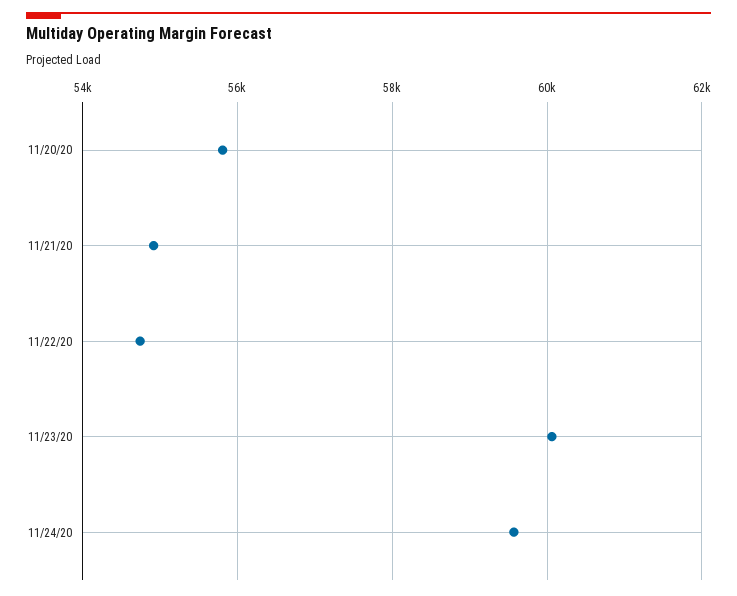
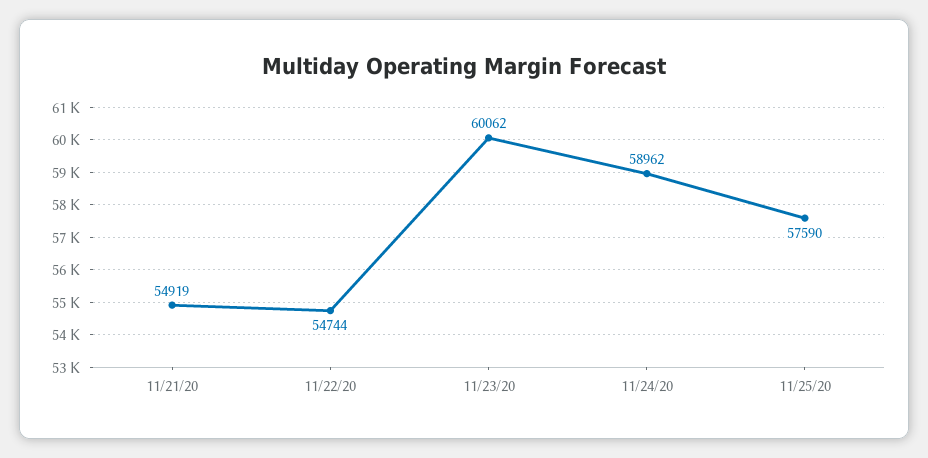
11/20/20: 55800 -> none
11/24/20: 59600 -> 58962
11/25/20: none -> 57590

